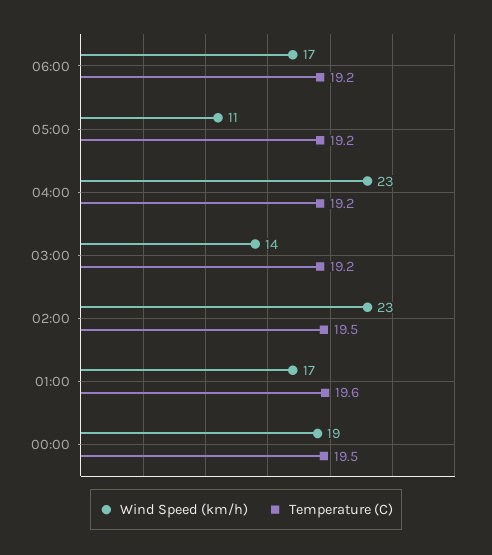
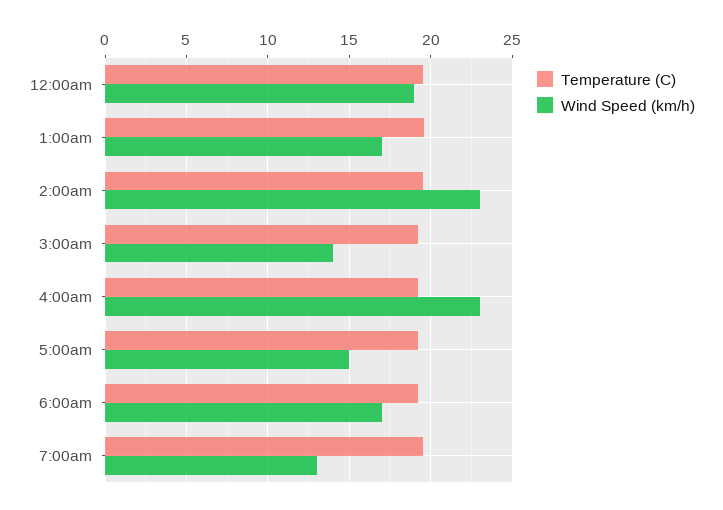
Wind Speed (km/h), 05:00: 11 -> 15
Temperature (C), 7:00am: none -> 19.5
Wind Speed (km/h), 7:00am: none -> 13

